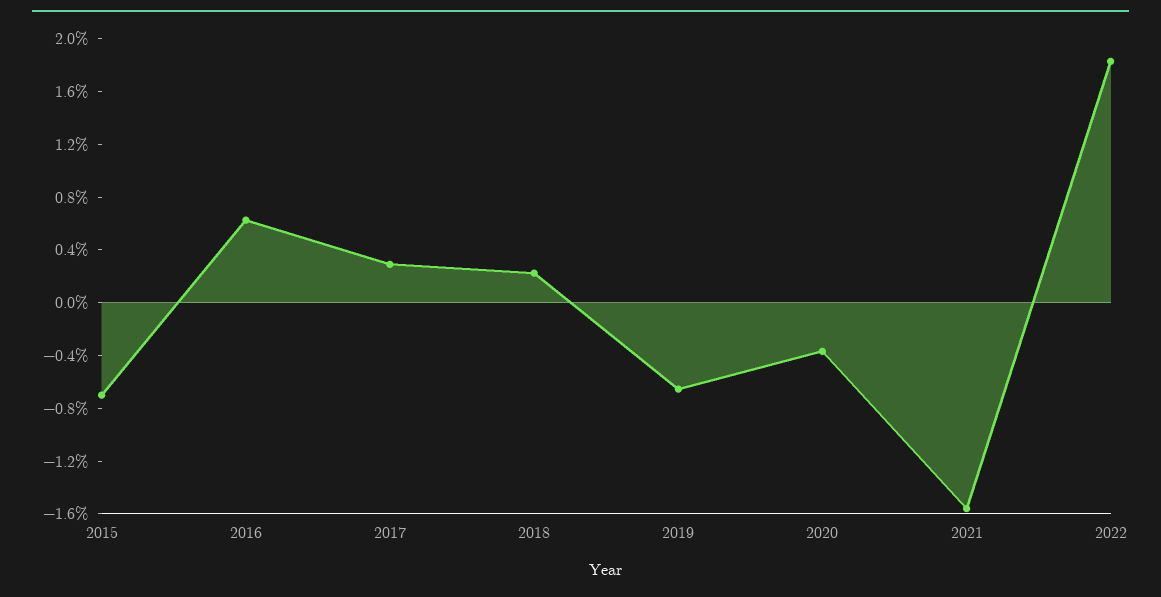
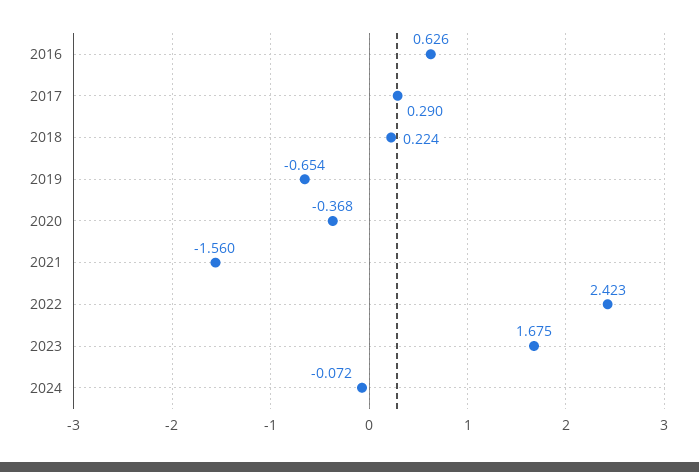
2015: -0.7 -> none
2022: 1.8 -> 2.423
2023: none -> 1.675
2024: none -> -0.072

